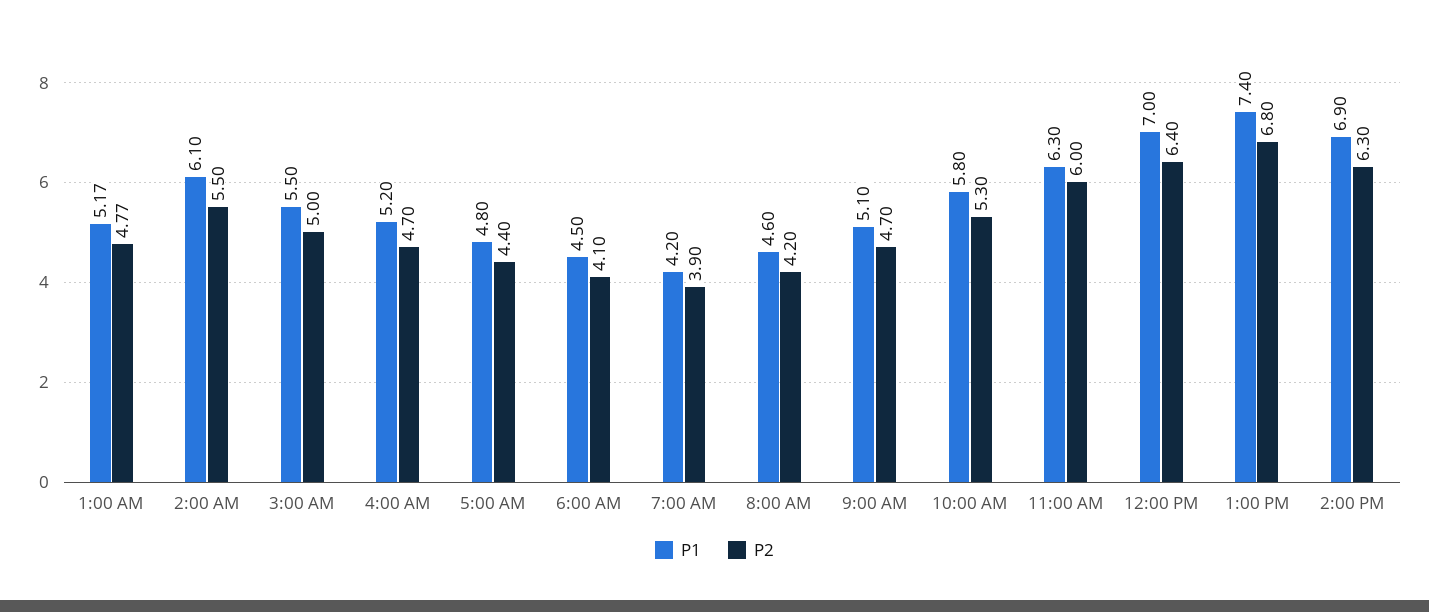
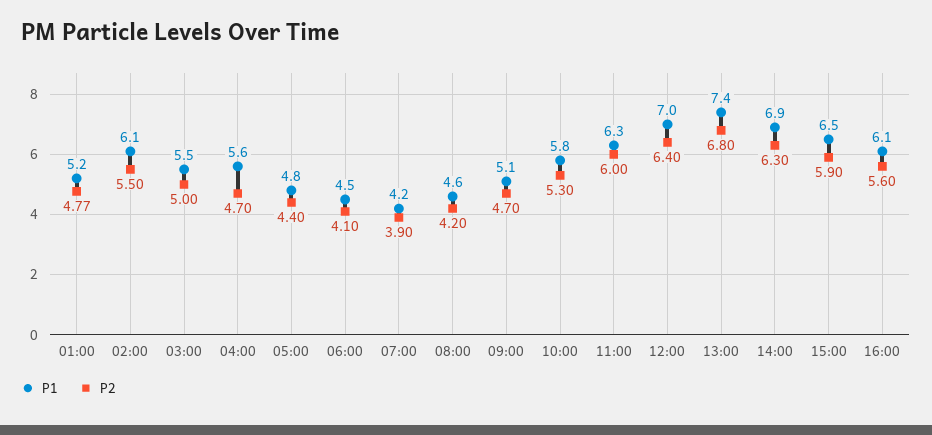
P1, 4:00 AM: 5.2 -> 5.6
P1, 15:00: none -> 6.5
P2, 15:00: none -> 5.9
P1, 16:00: none -> 6.1
P2, 16:00: none -> 5.6

